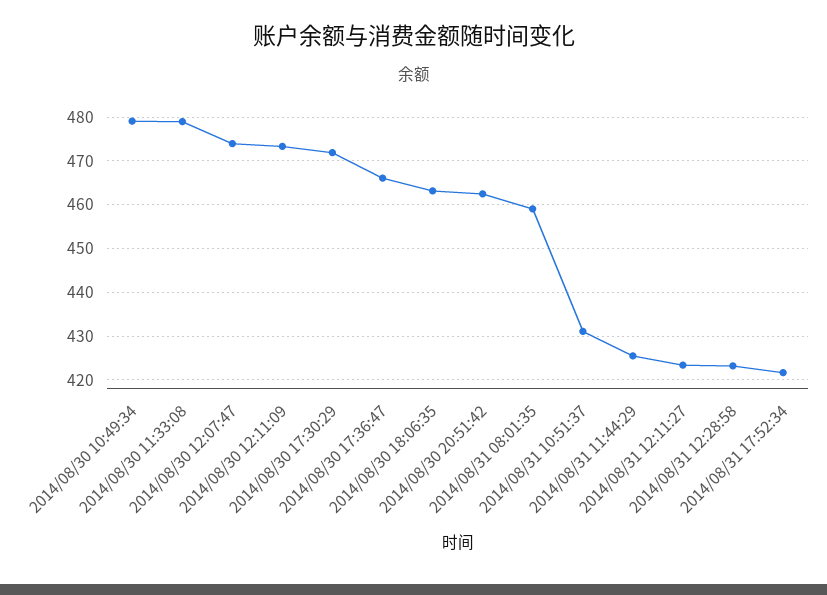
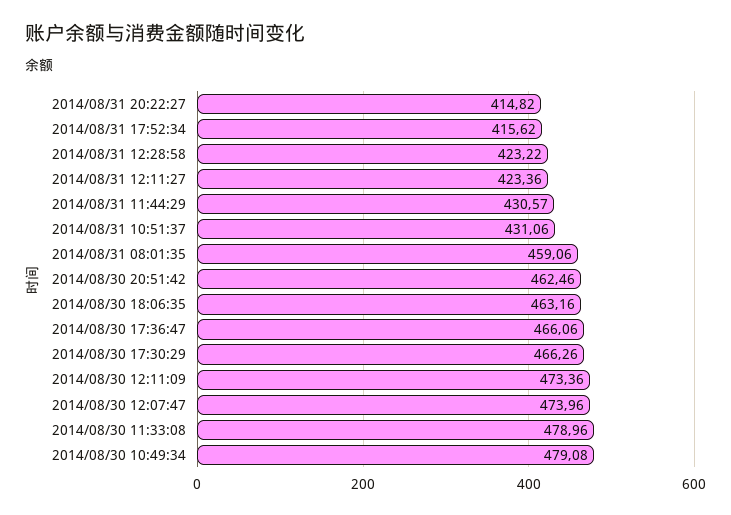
2014/08/30 17:30:29: 472 -> 466.26
2014/08/31 11:44:29: 426 -> 430.57
2014/08/31 17:52:34: 422 -> 415.62
2014/08/31 20:22:27: none -> 414.82

